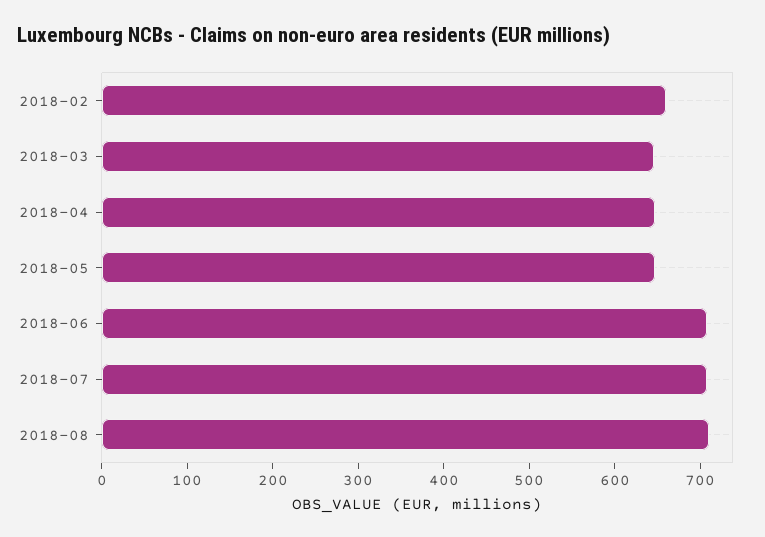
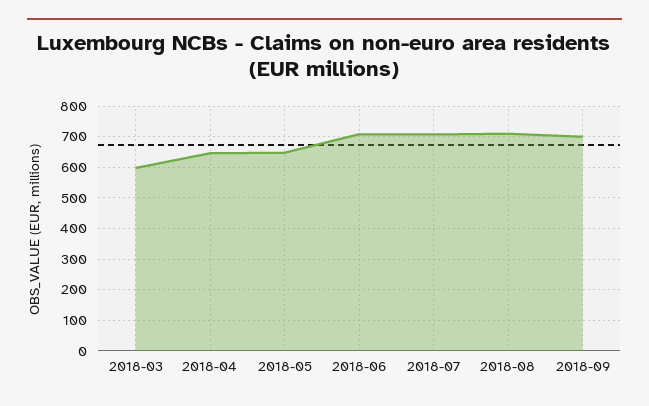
2018-02: 660 -> none
2018-03: 640 -> 600
2018-09: none -> 700

